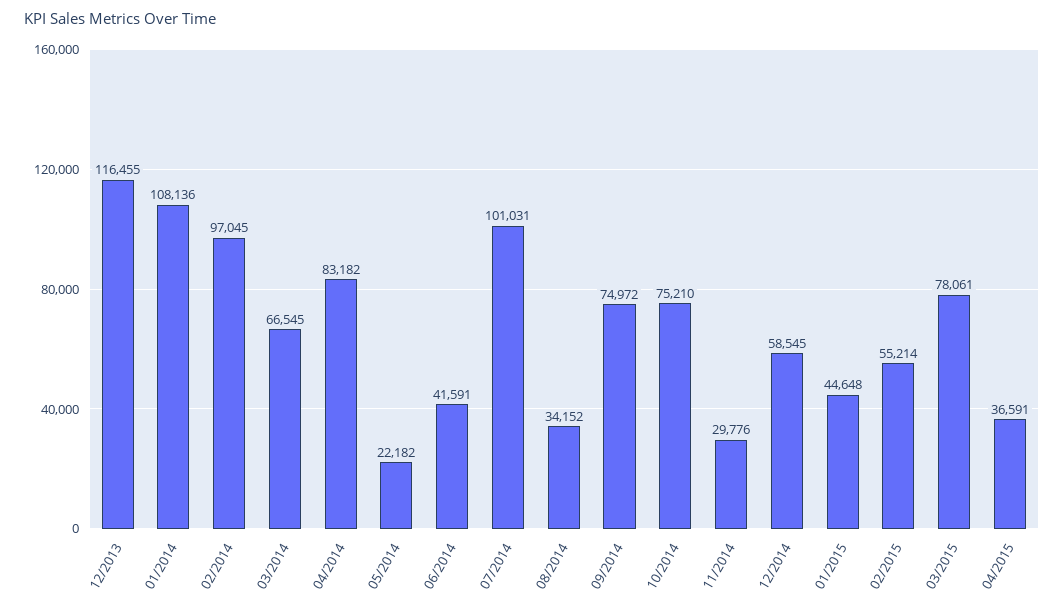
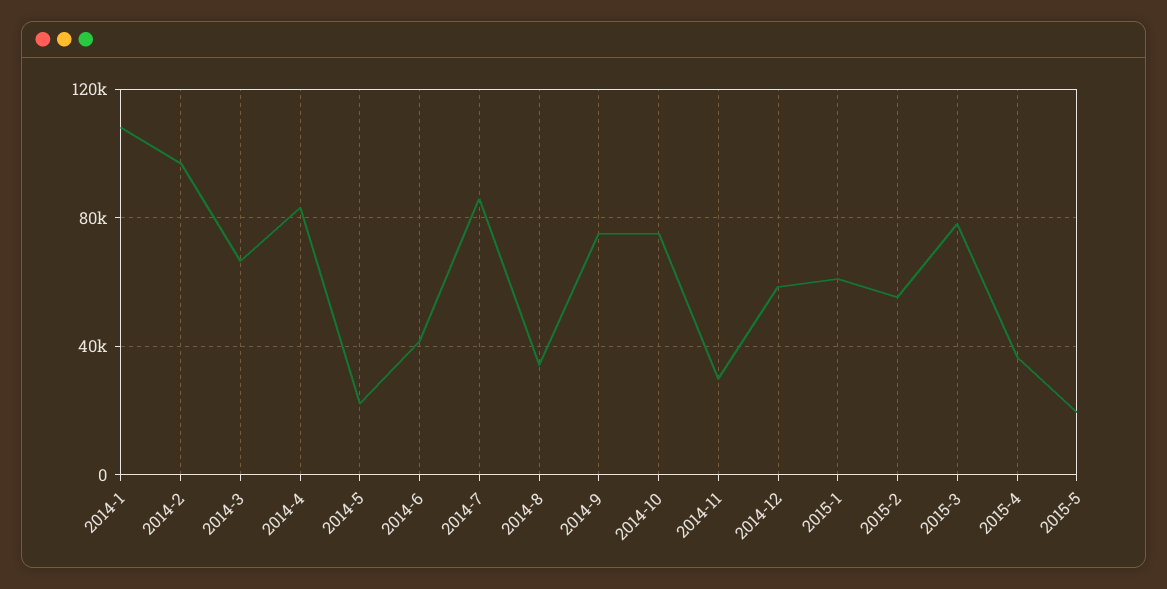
12/2013: 116455 -> none
07/2014: 101031 -> 85000
01/2015: 44648 -> 60000
2015-5: none -> 20000

